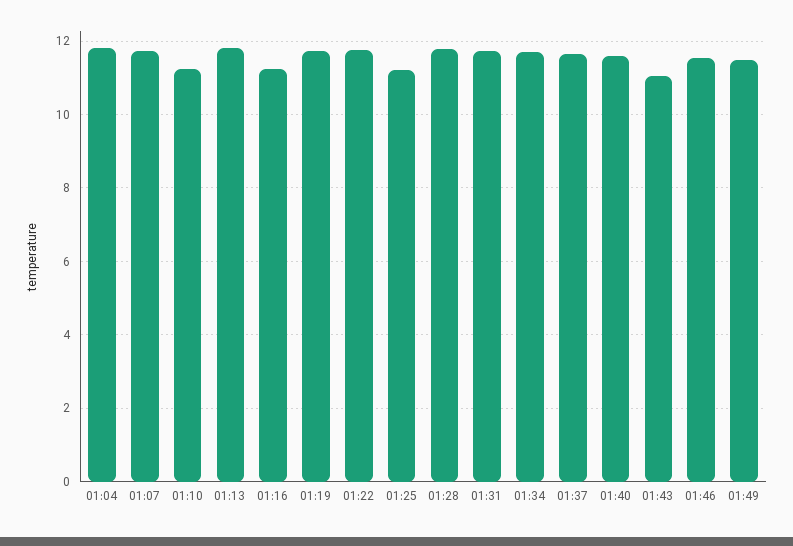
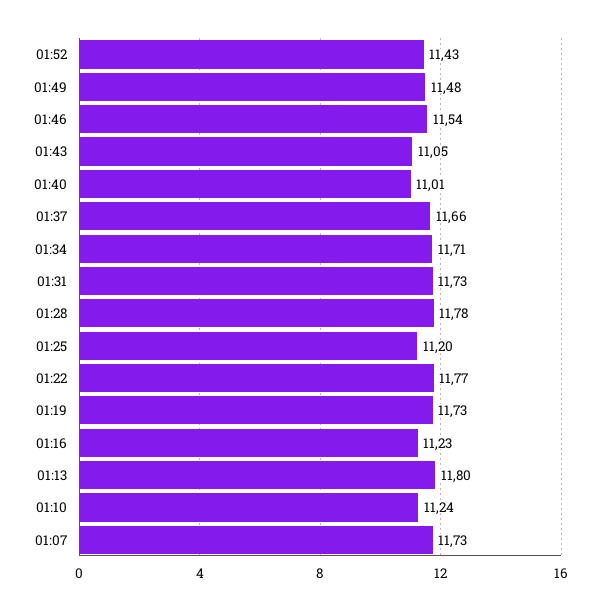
01:04: 11.8 -> none
01:40: 11.6 -> 11.01
01:52: none -> 11.43

